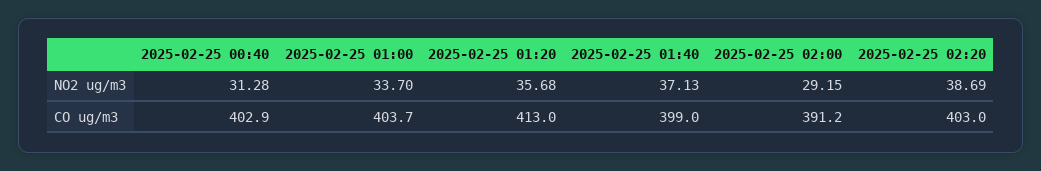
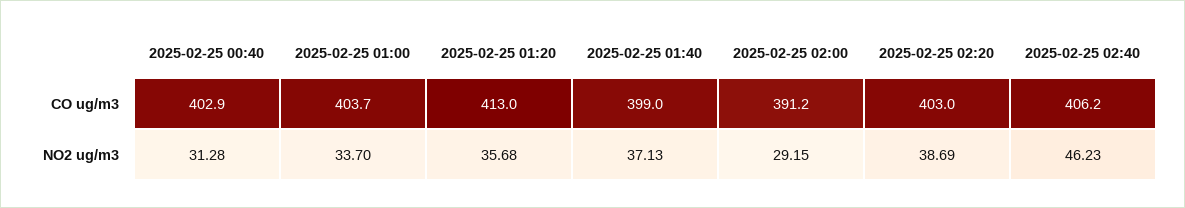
2025-02-25 02:40, CO ug/m3: none -> 406.2
2025-02-25 02:40, NO2 ug/m3: none -> 46.23

